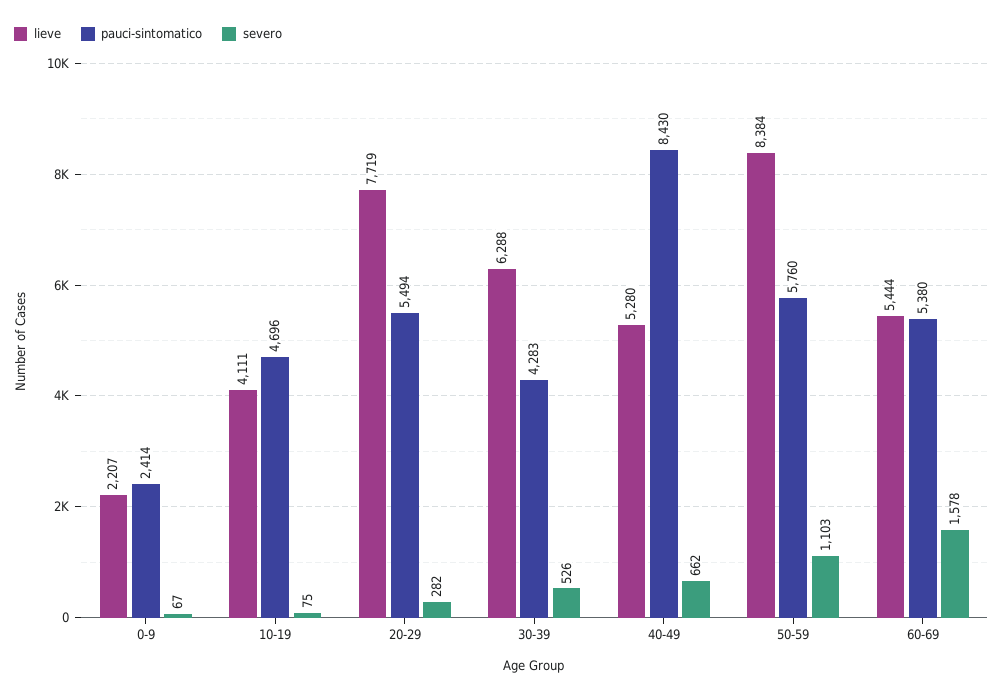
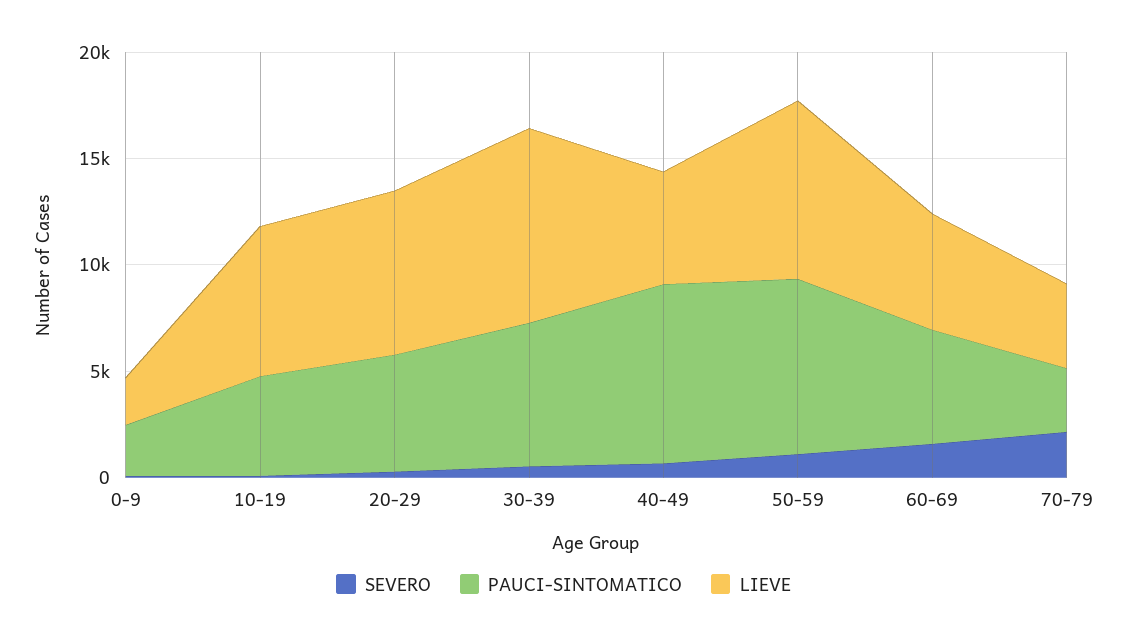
lieve, 10-19: 4111 -> 7000
lieve, 30-39: 6288 -> 9000
pauci-sintomatico, 30-39: 4283 -> 7000
pauci-sintomatico, 50-59: 5760 -> 8000
severo, 70-79: none -> 2000
pauci-sintomatico, 70-79: none -> 3000
lieve, 70-79: none -> 4000

